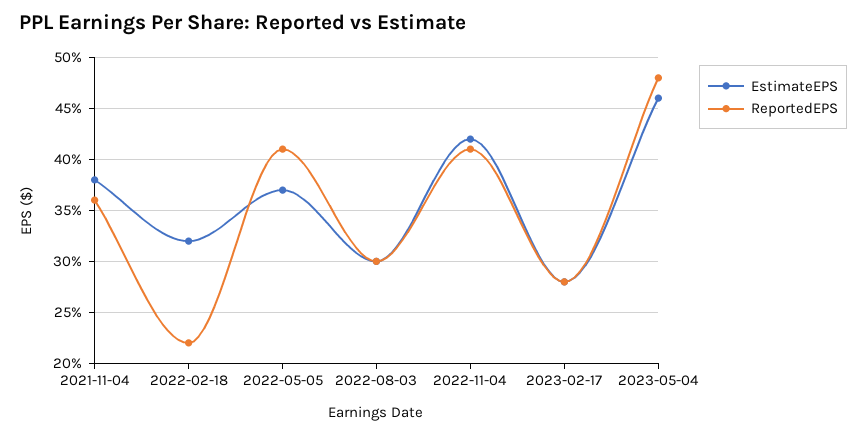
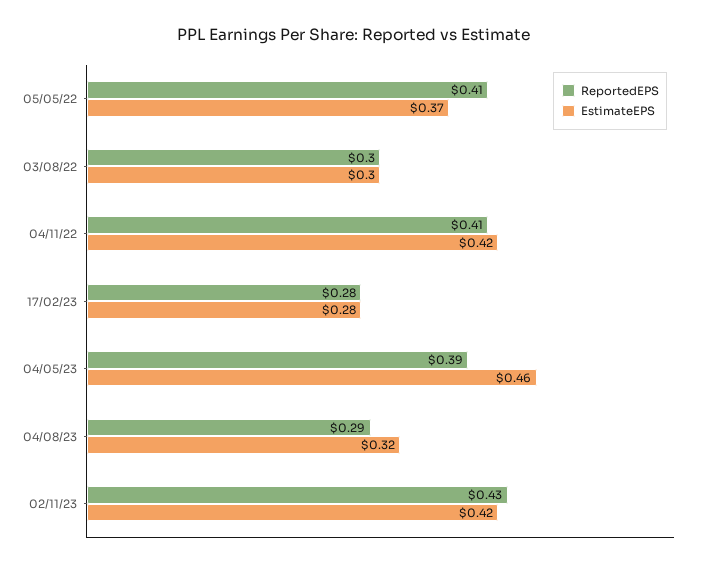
EstimateEPS, 2021-11-04: 0.38 -> none
ReportedEPS, 2021-11-04: 0.36 -> none
EstimateEPS, 2022-02-18: 0.32 -> none
ReportedEPS, 2022-02-18: 0.22 -> none
ReportedEPS, 2023-05-04: 0.48 -> 0.39
ReportedEPS, 04/08/23: none -> 0.29
EstimateEPS, 04/08/23: none -> 0.32
ReportedEPS, 02/11/23: none -> 0.43
EstimateEPS, 02/11/23: none -> 0.42

